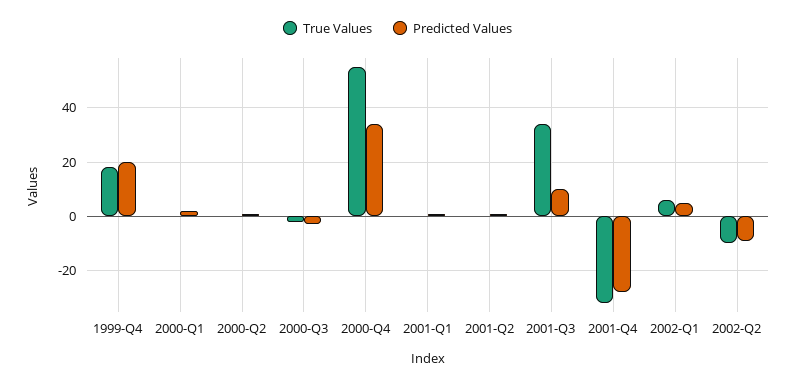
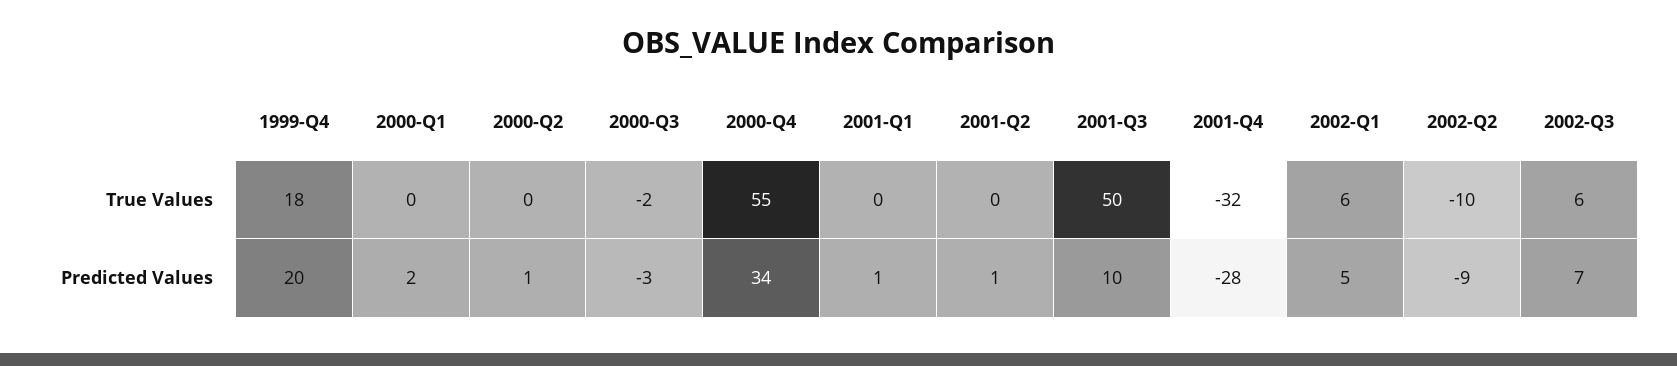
True Values, 2001-Q3: 35 -> 50
True Values, 2002-Q3: none -> 6
Predicted Values, 2002-Q3: none -> 7

